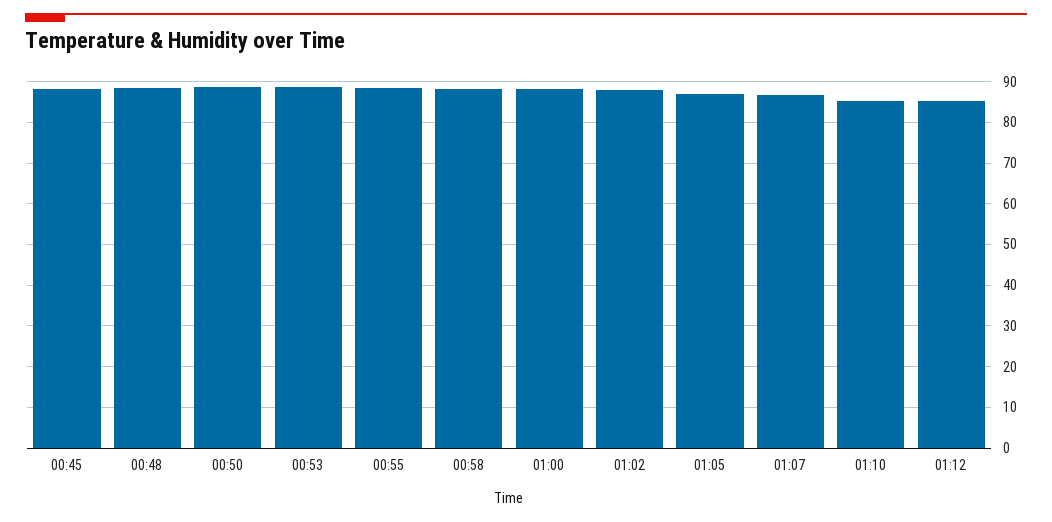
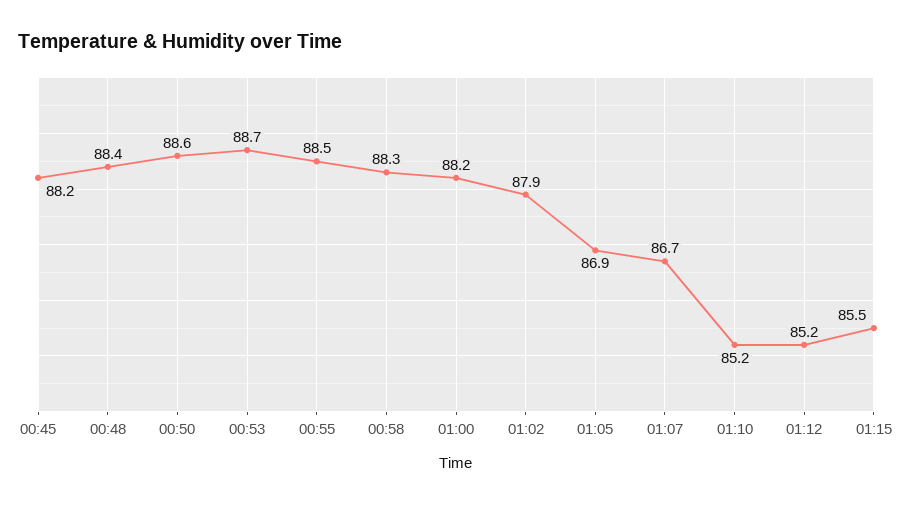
01:15: none -> 85.5

